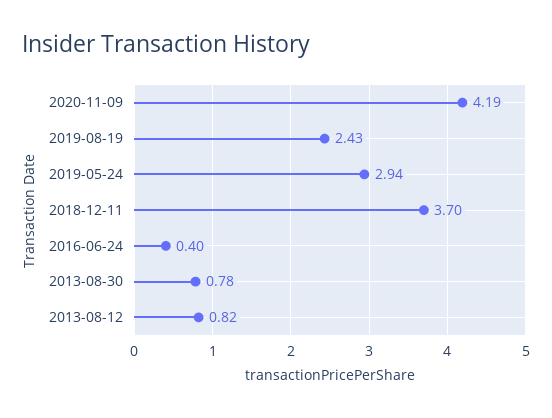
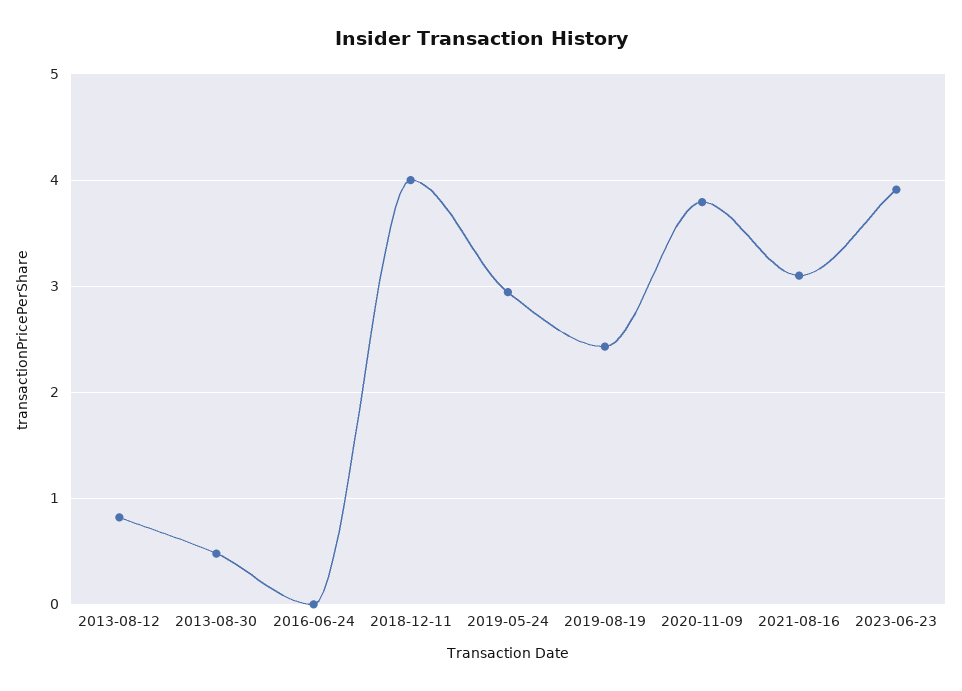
2020-11-09: 4.19 -> 3.8
2018-12-11: 3.7 -> 4
2016-06-24: 0.4 -> 0
2013-08-30: 0.78 -> 0.5
2021-08-16: none -> 3.1
2023-06-23: none -> 3.9

